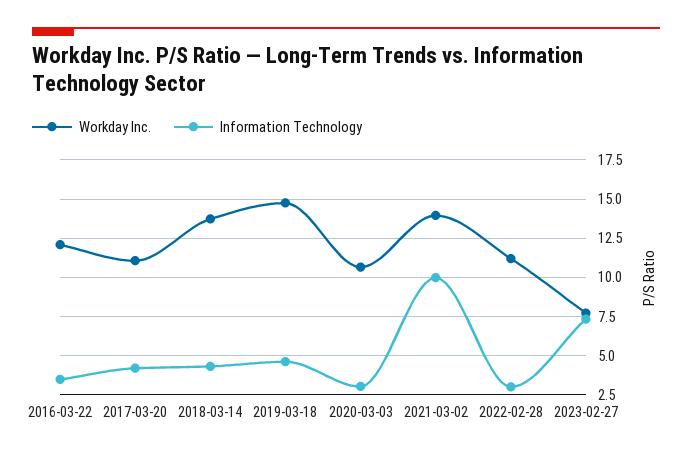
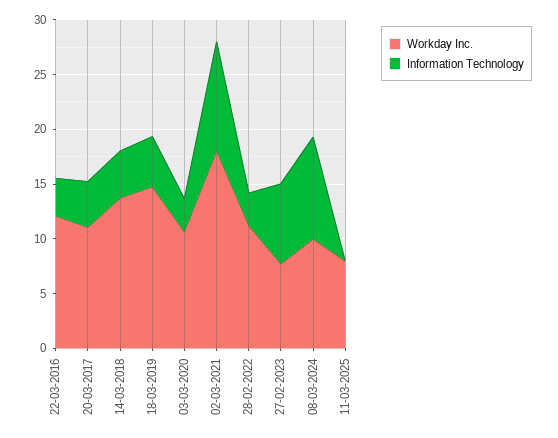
Workday Inc., 2021-03-02: 14 -> 18
Workday Inc., 08-03-2024: none -> 10
Information Technology, 08-03-2024: none -> 9
Workday Inc., 11-03-2025: none -> 8
Information Technology, 11-03-2025: none -> 0

